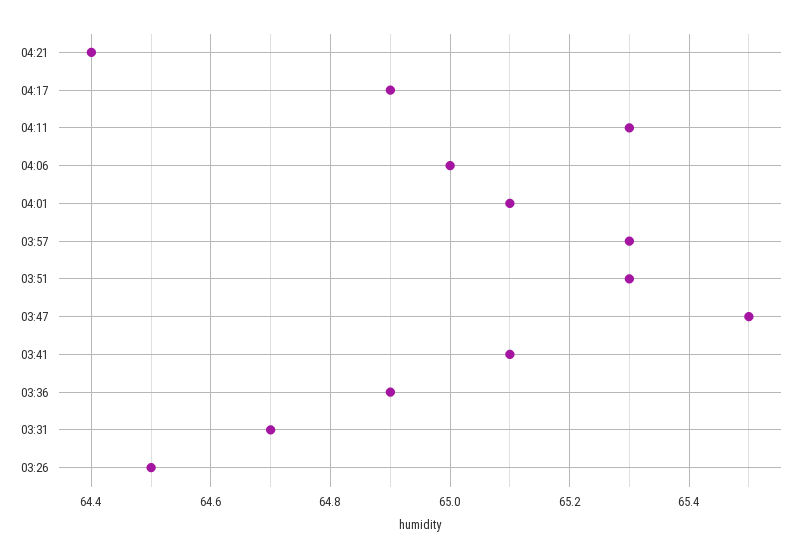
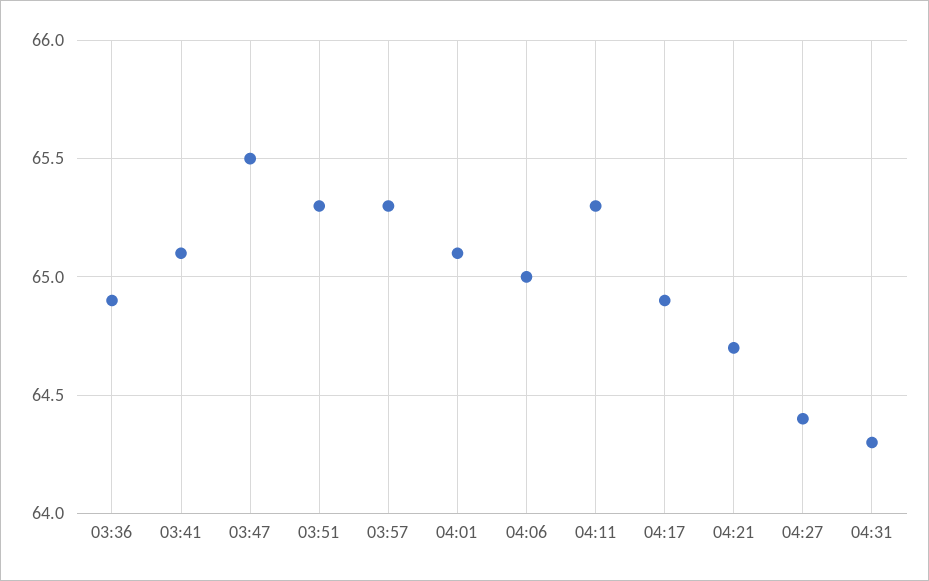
04:21: 64.4 -> 64.7
03:31: 64.7 -> none
03:26: 64.5 -> none
04:27: none -> 64.4
04:31: none -> 64.3

